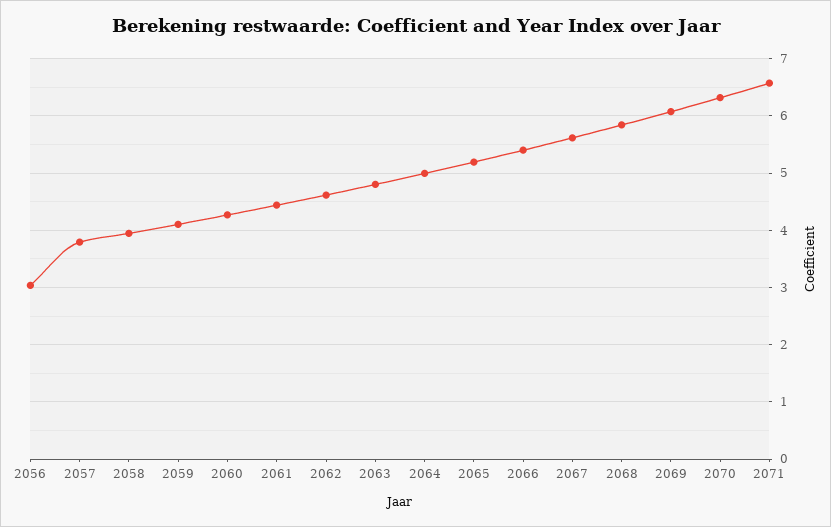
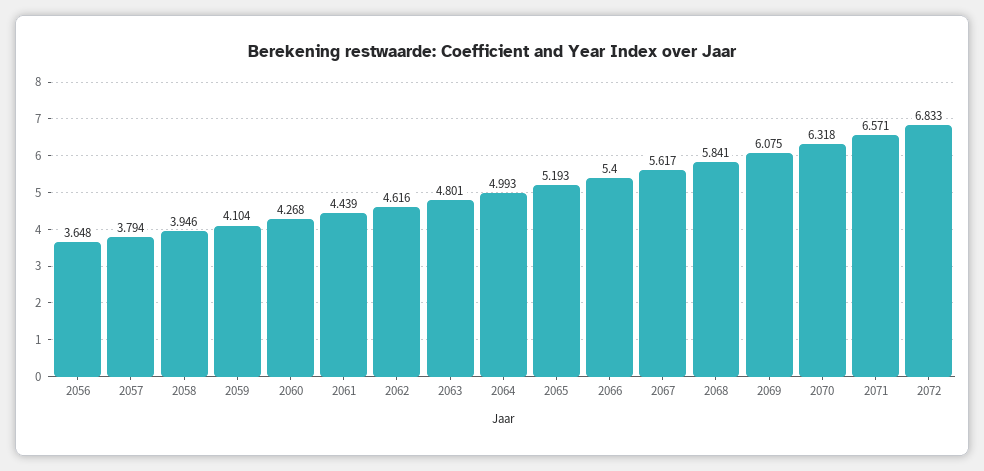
2056: 3 -> 3.648
2072: none -> 6.833

